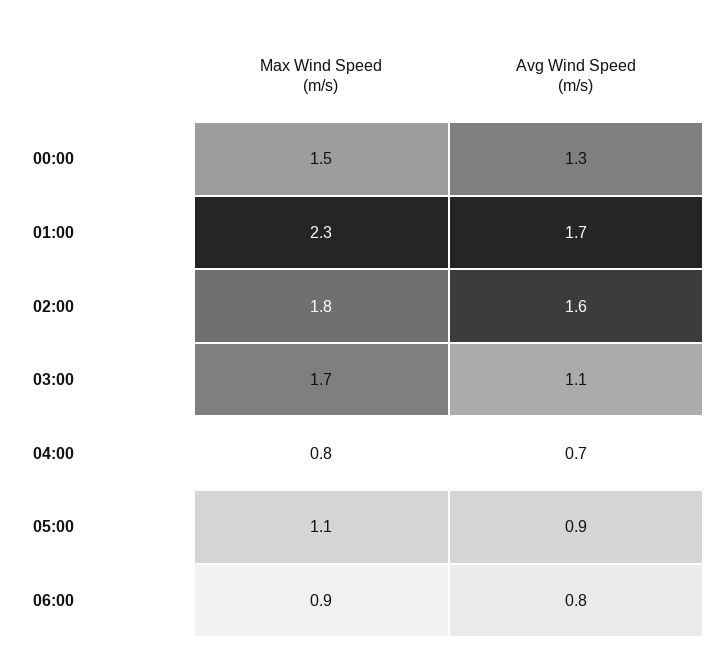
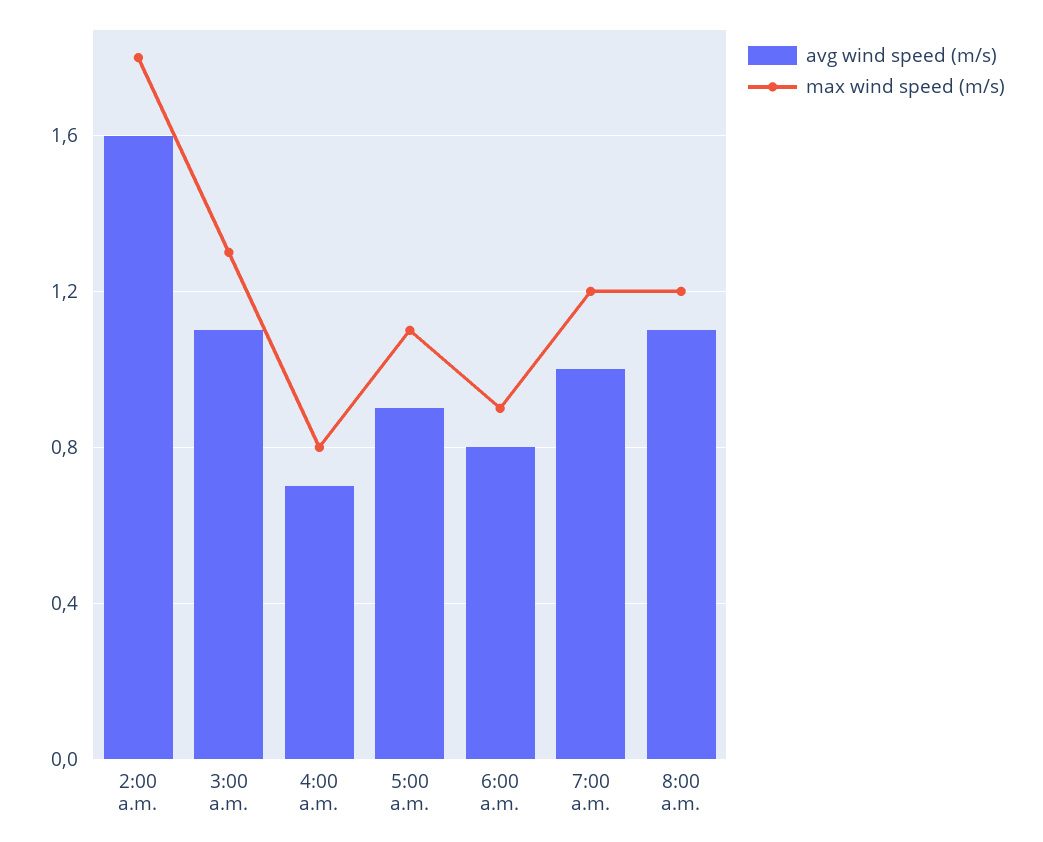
Max Wind Speed (m/s), 00:00: 1.5 -> none
Avg Wind Speed (m/s), 00:00: 1.3 -> none
Max Wind Speed (m/s), 01:00: 2.3 -> none
Avg Wind Speed (m/s), 01:00: 1.7 -> none
Max Wind Speed (m/s), 03:00: 1.7 -> 1.3
Avg Wind Speed (m/s), 7:00 a.m.: none -> 1
Max Wind Speed (m/s), 7:00 a.m.: none -> 1.2
Avg Wind Speed (m/s), 8:00 a.m.: none -> 1.1
Max Wind Speed (m/s), 8:00 a.m.: none -> 1.2

